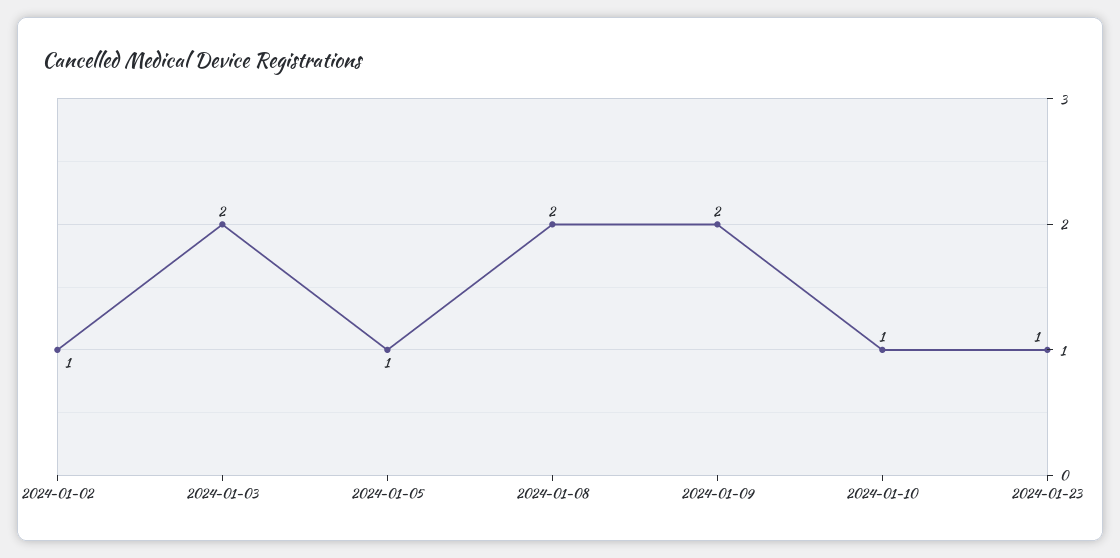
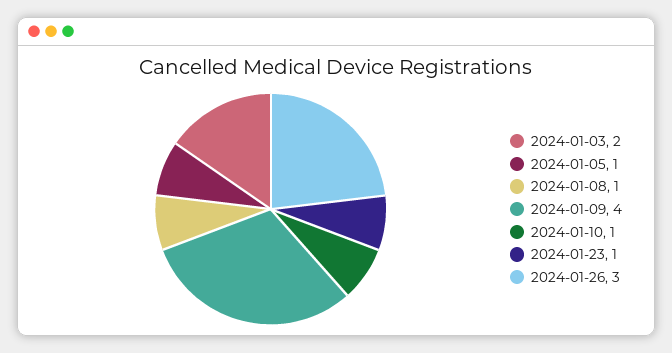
2024-01-02: 1 -> none
2024-01-08: 2 -> 1
2024-01-09: 2 -> 4
2024-01-26: none -> 3

